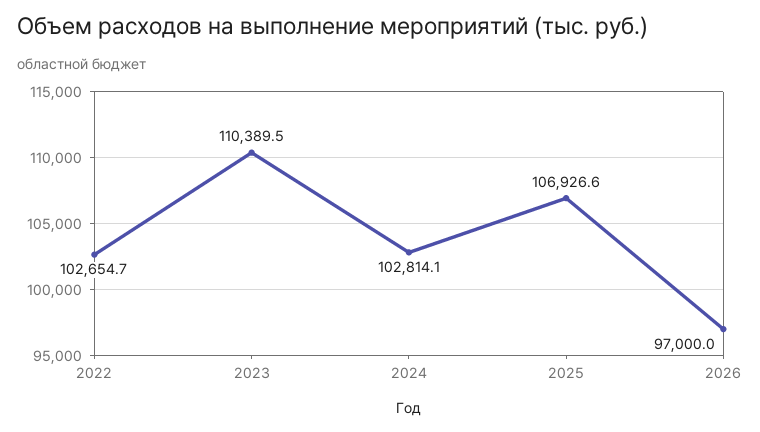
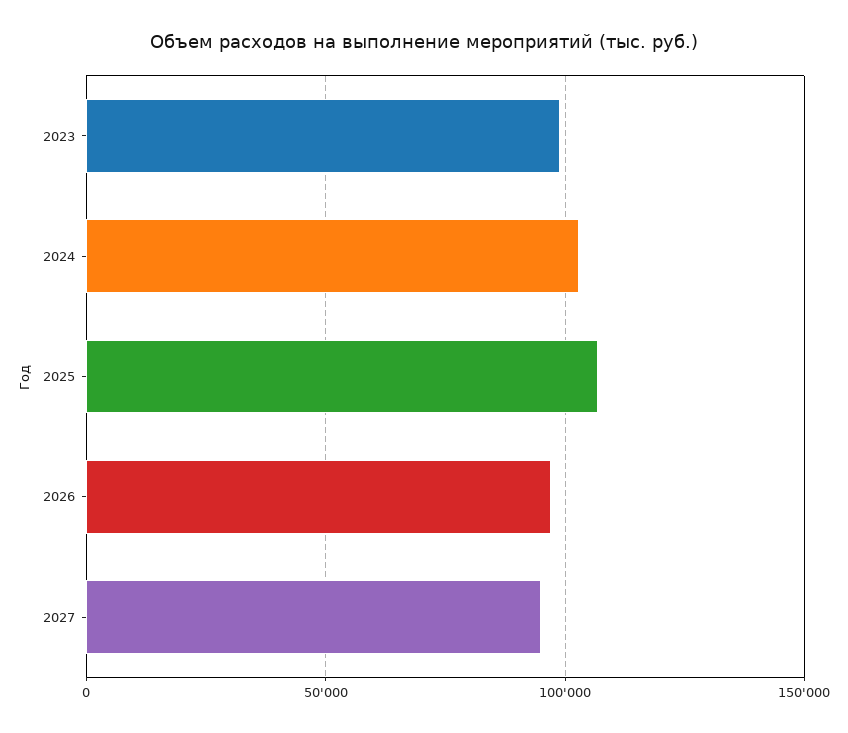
2022: 102654.7 -> none
2023: 110389.5 -> 100000
2027: none -> 95000

